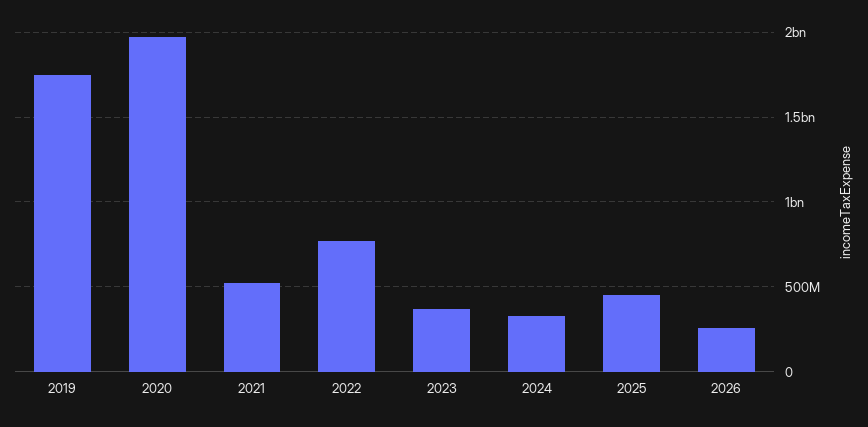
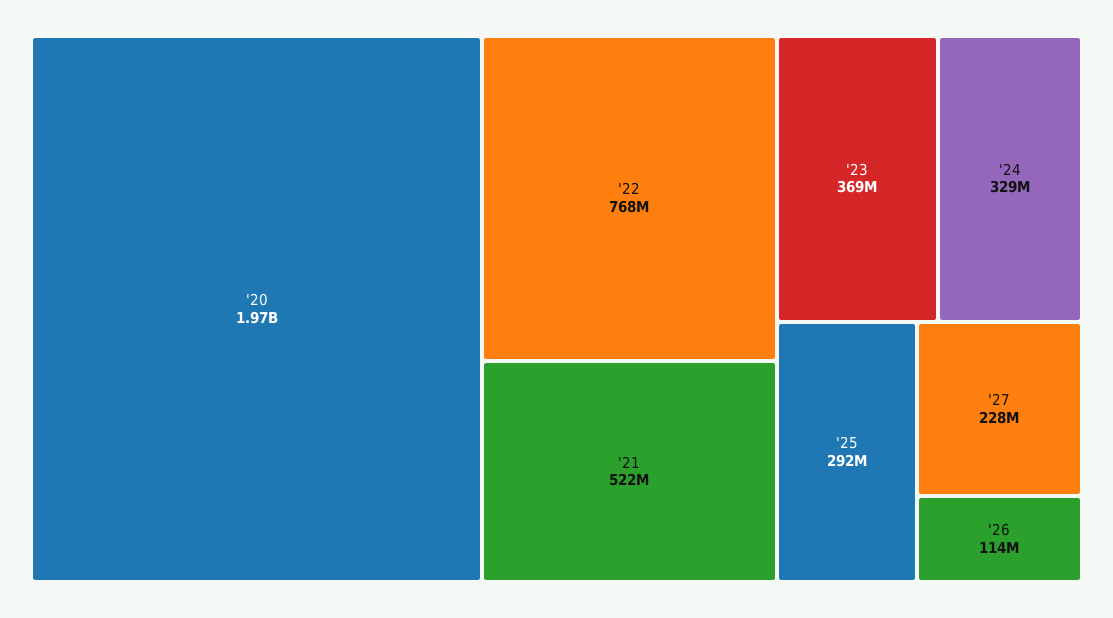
2019: 1750000000 -> none
2025: 450000000 -> 292000000
2026: 250000000 -> 114000000
'27: none -> 228000000

